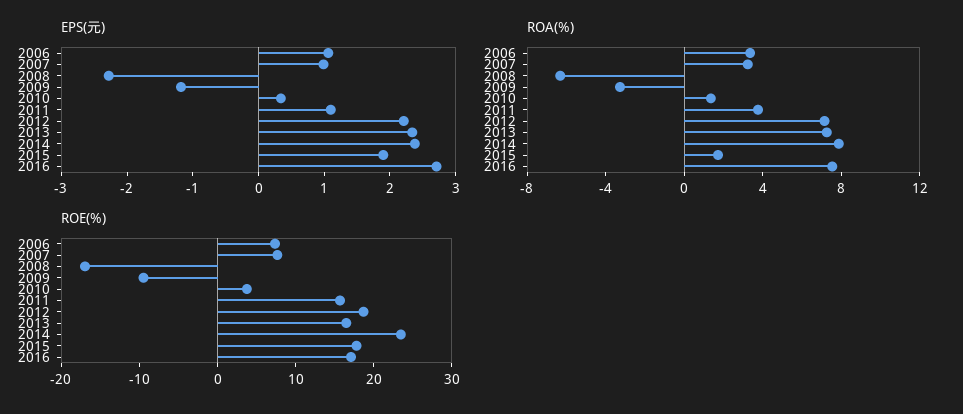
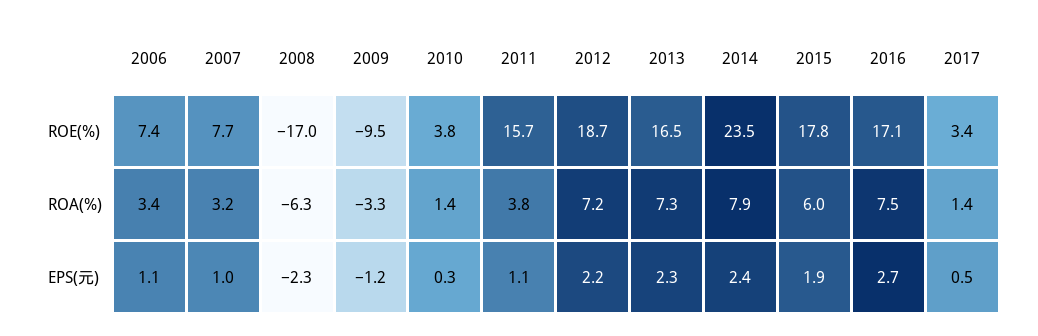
ROA(%), 2015: 2 -> 6
ROE(%), 2017: none -> 3.4
ROA(%), 2017: none -> 1.4
EPS(元), 2017: none -> 0.5

